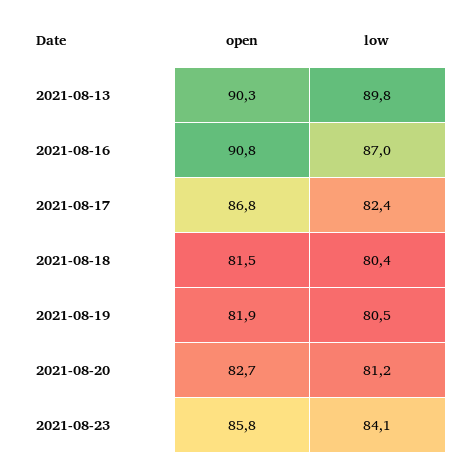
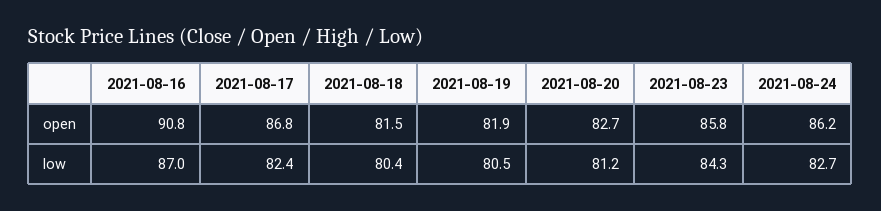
open, 2021-08-13: 90.3 -> none
low, 2021-08-13: 89.8 -> none
low, 2021-08-23: 84.1 -> 84.3
open, 2021-08-24: none -> 86.2
low, 2021-08-24: none -> 82.7

